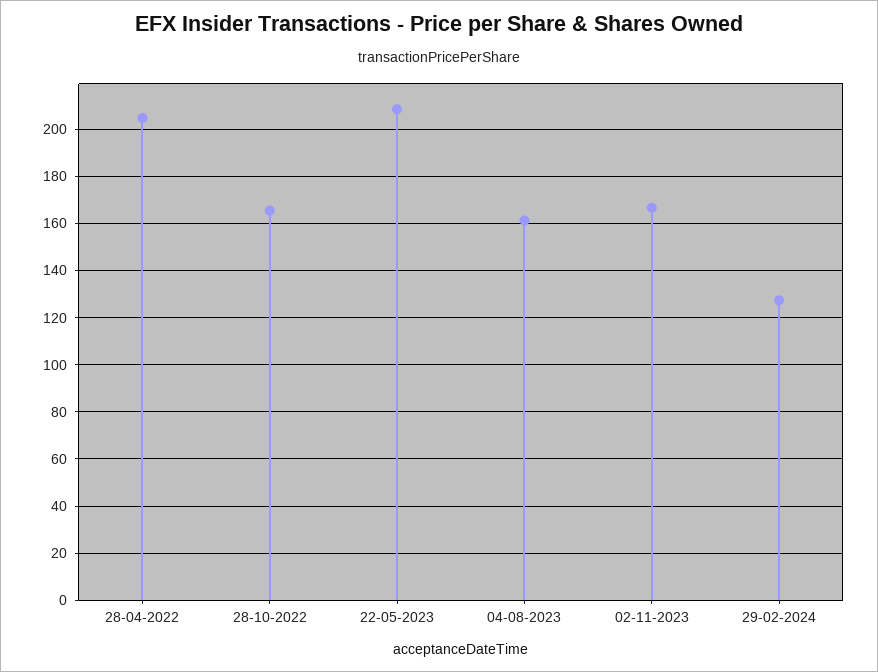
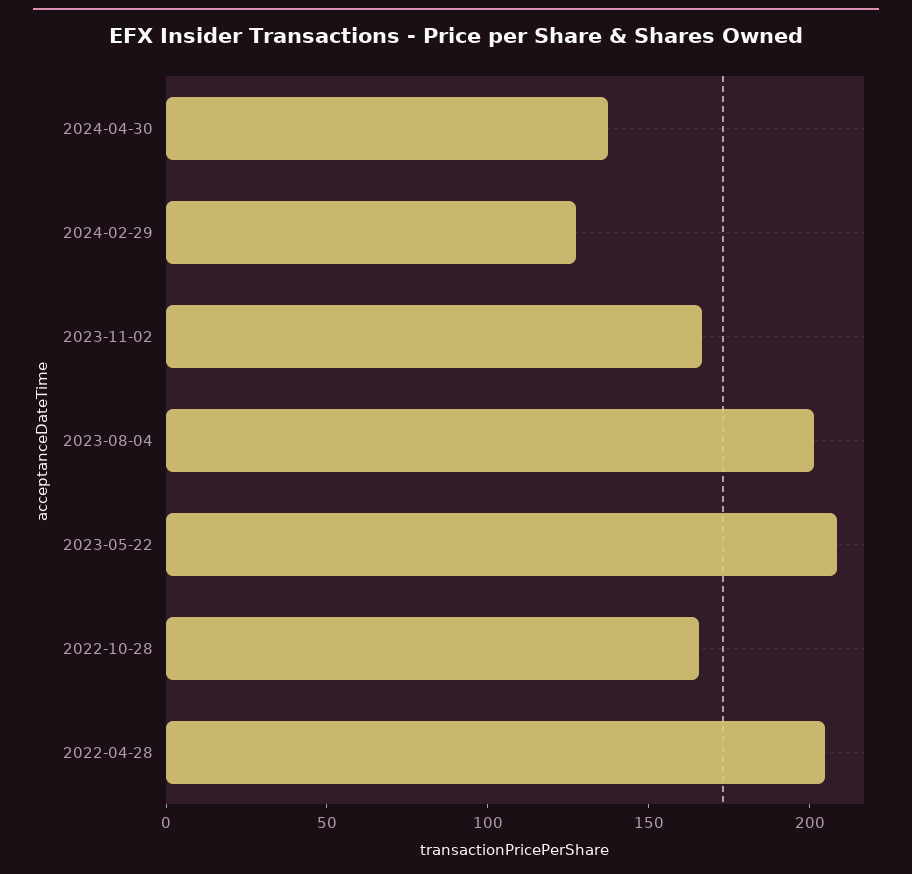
04-08-2023: 160 -> 200
2024-04-30: none -> 140

